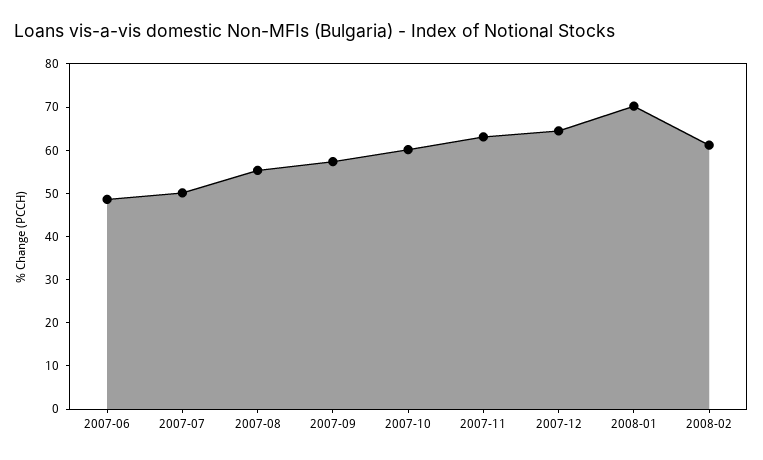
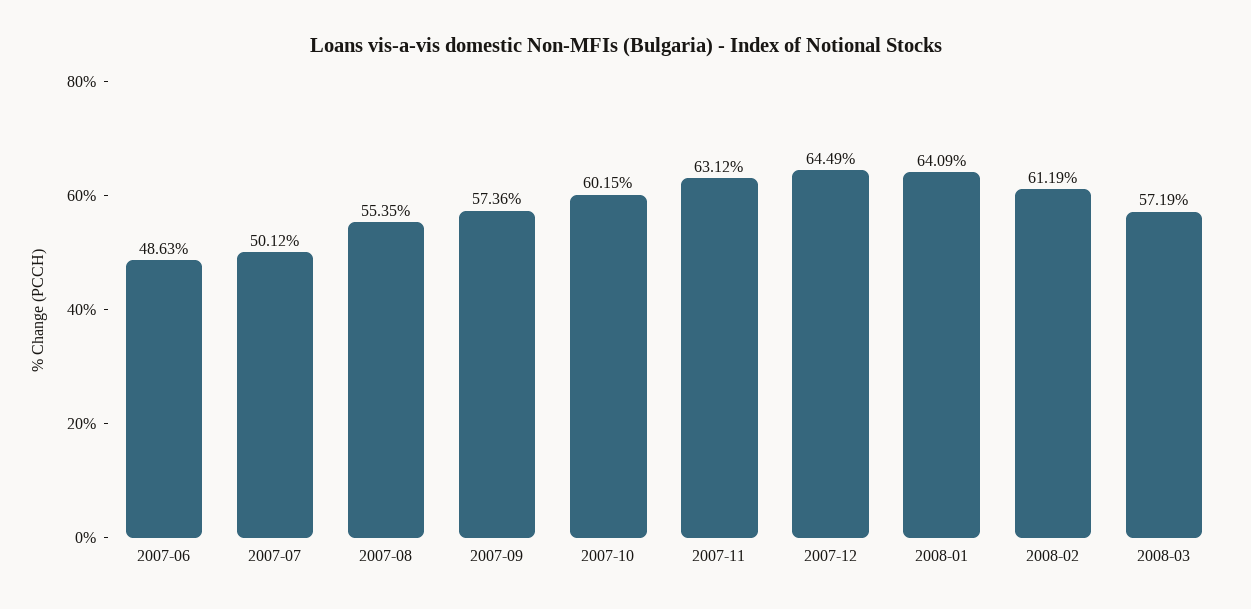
2008-01: 70 -> 64.09
2008-03: none -> 57.19

